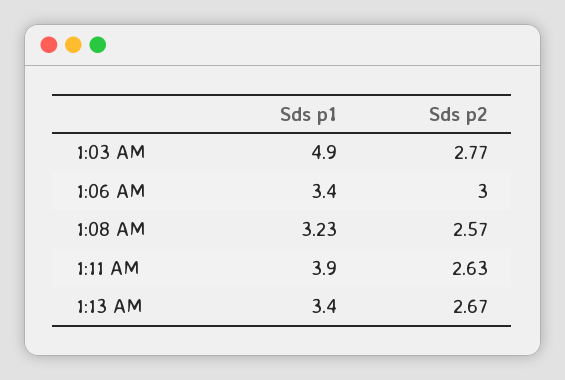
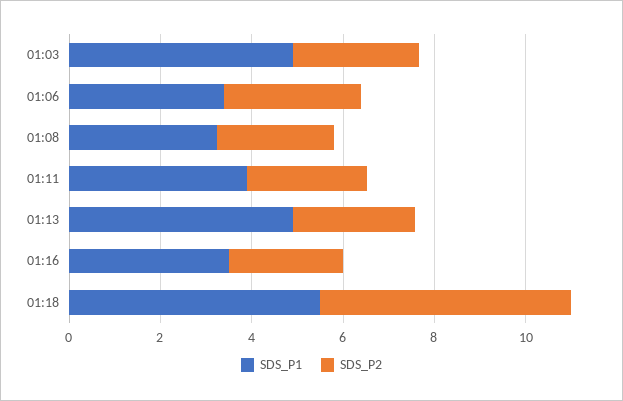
Sds p1, 1:13 AM: 3.4 -> 5
Sds p1, 01:16: none -> 3.5
Sds p2, 01:16: none -> 2.5
Sds p1, 01:18: none -> 5.5
Sds p2, 01:18: none -> 5.5

